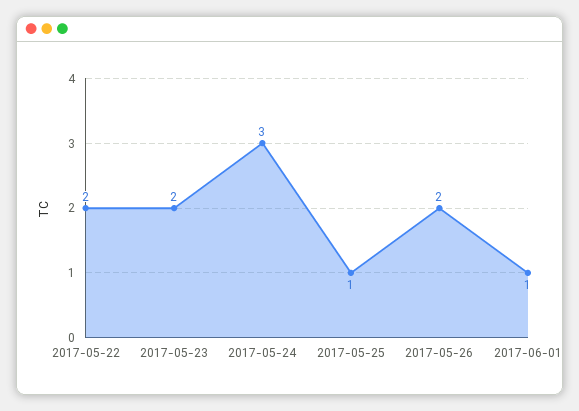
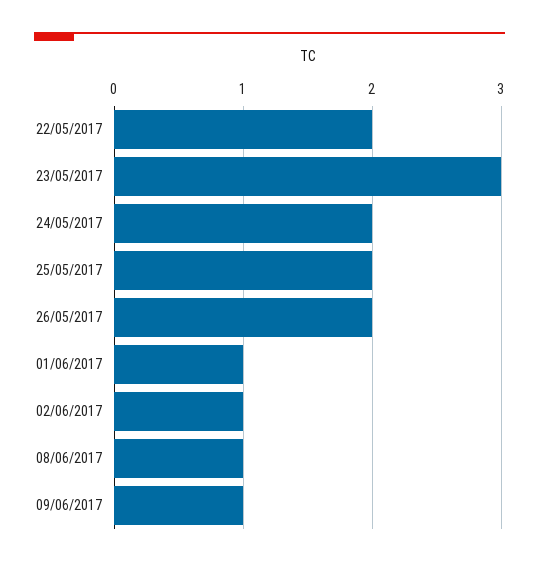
2017-05-23: 2 -> 3
2017-05-24: 3 -> 2
2017-05-25: 1 -> 2
02/06/2017: none -> 1
08/06/2017: none -> 1
09/06/2017: none -> 1

